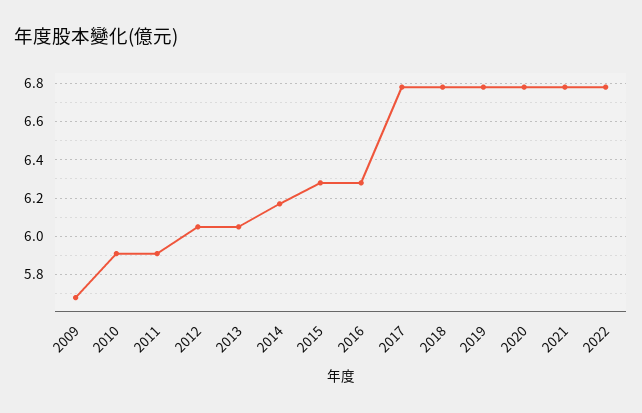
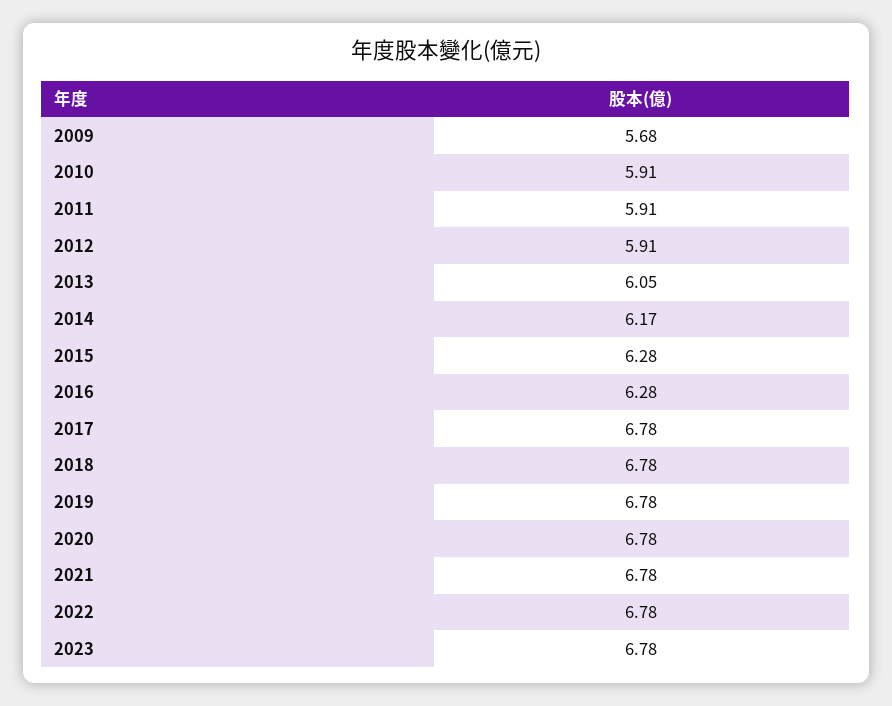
2012: 6.05 -> 5.91
2023: none -> 6.78

